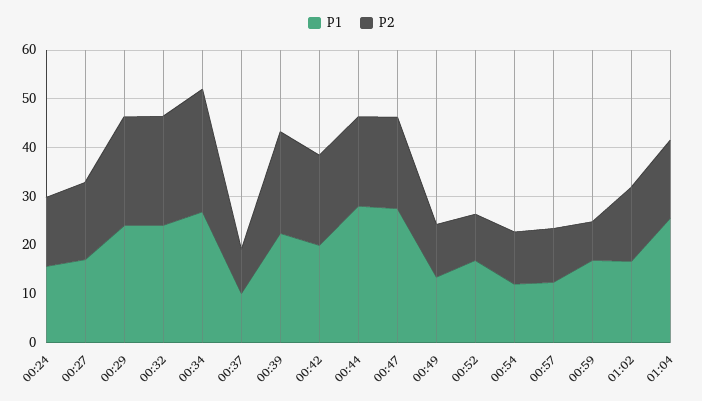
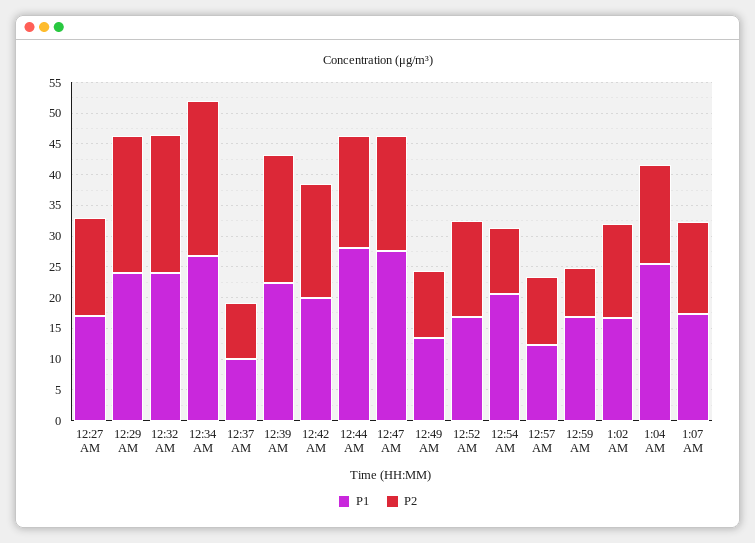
P1, 00:24: 16 -> none
P2, 00:24: 14 -> none
P2, 00:52: 10 -> 15
P1, 00:54: 12 -> 20
P1, 1:07 AM: none -> 17.5
P2, 1:07 AM: none -> 15

